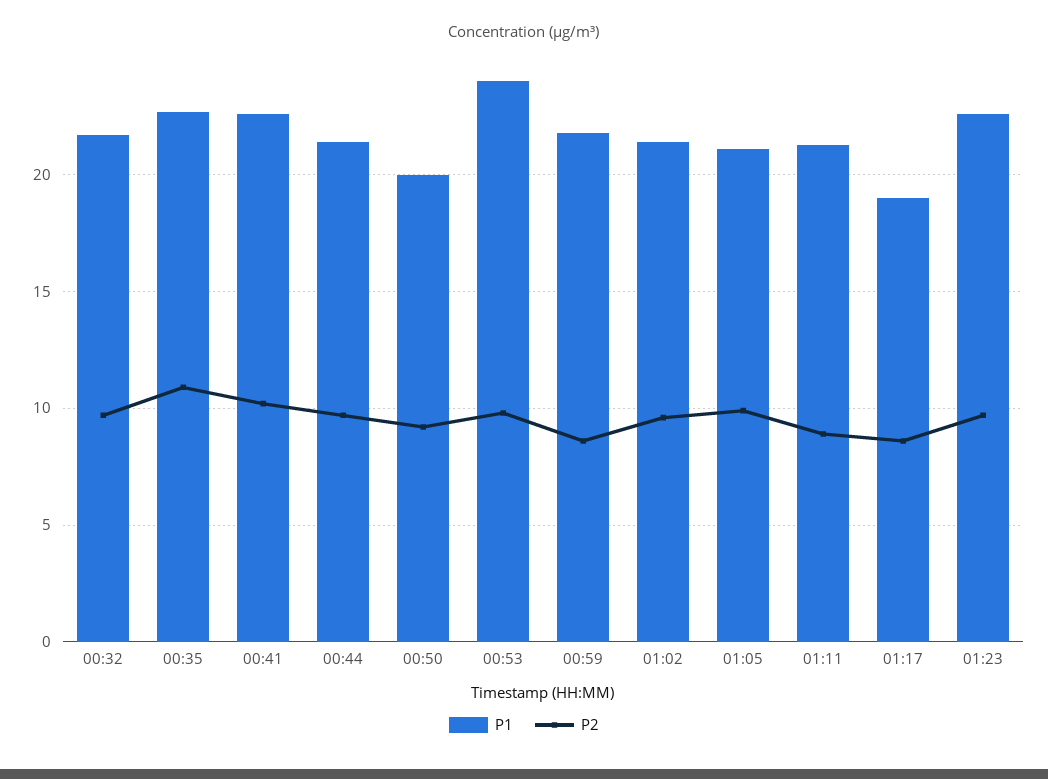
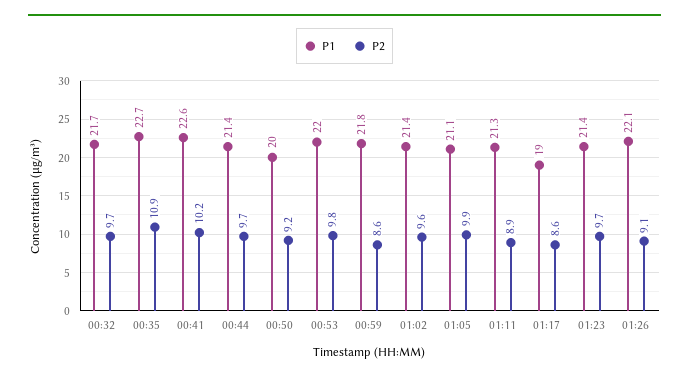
P1, 00:53: 24 -> 22
P1, 01:23: 22.5 -> 21.4
P1, 01:26: none -> 22.1
P2, 01:26: none -> 9.1

